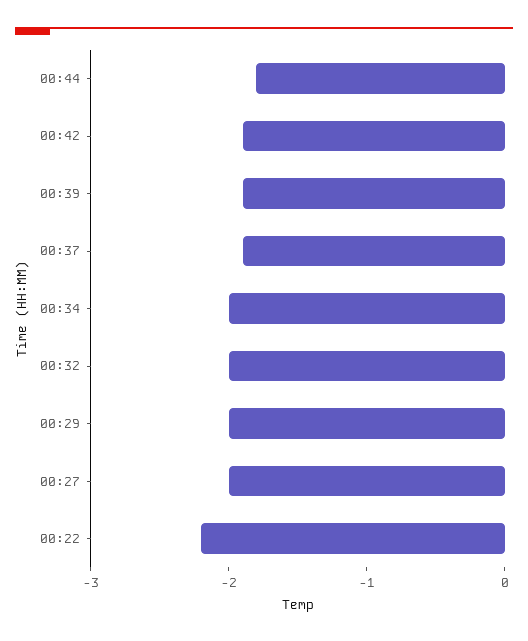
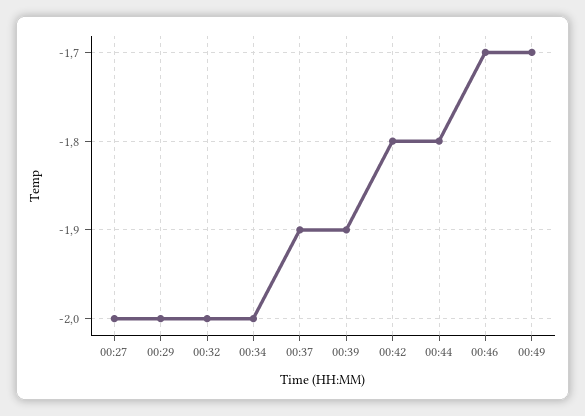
00:42: -1.9 -> -1.8
00:22: -2.2 -> none
00:46: none -> -1.7
00:49: none -> -1.7

